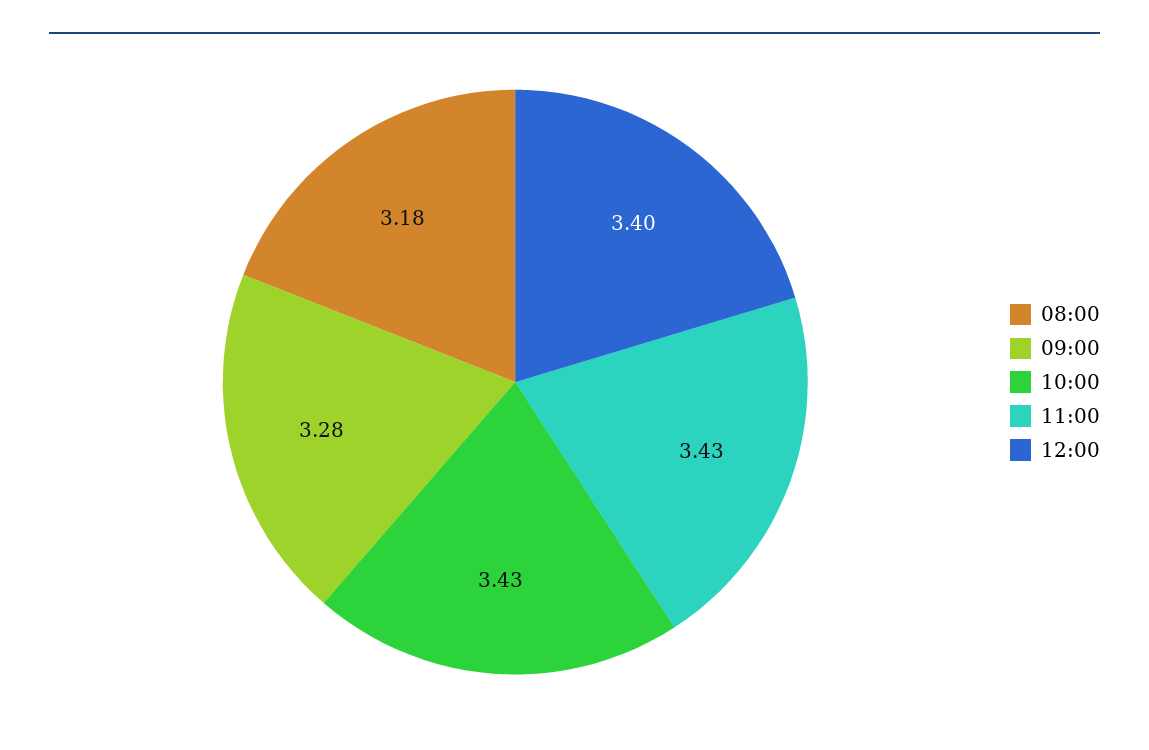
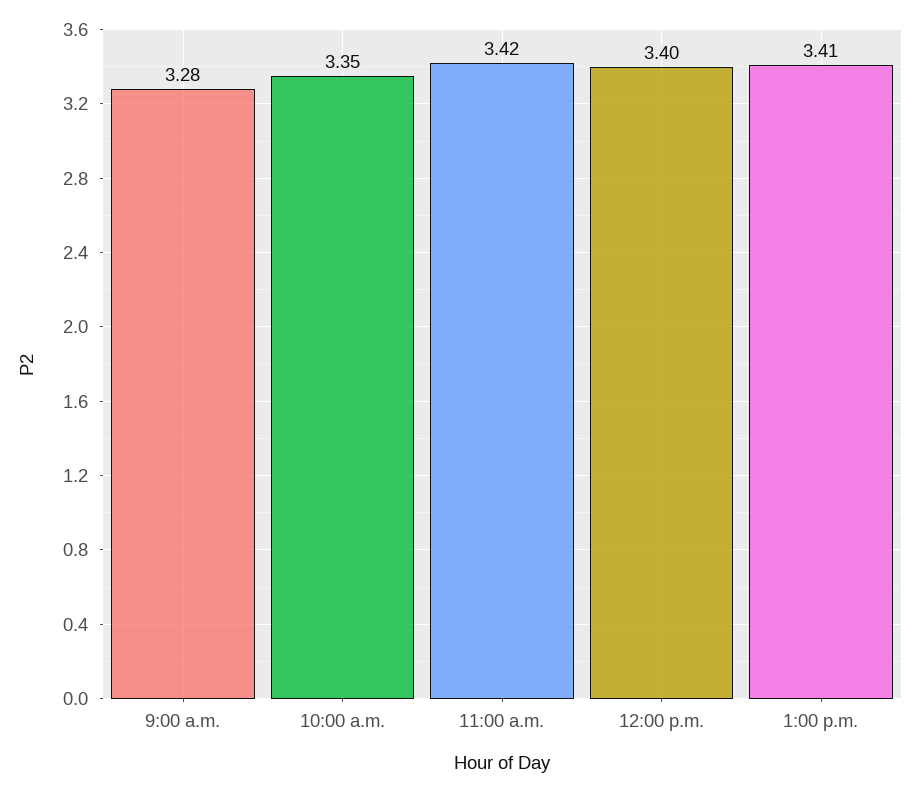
08:00: 3.18 -> none
10:00: 3.43 -> 3.35
11:00: 3.43 -> 3.42
1:00 p.m.: none -> 3.41

